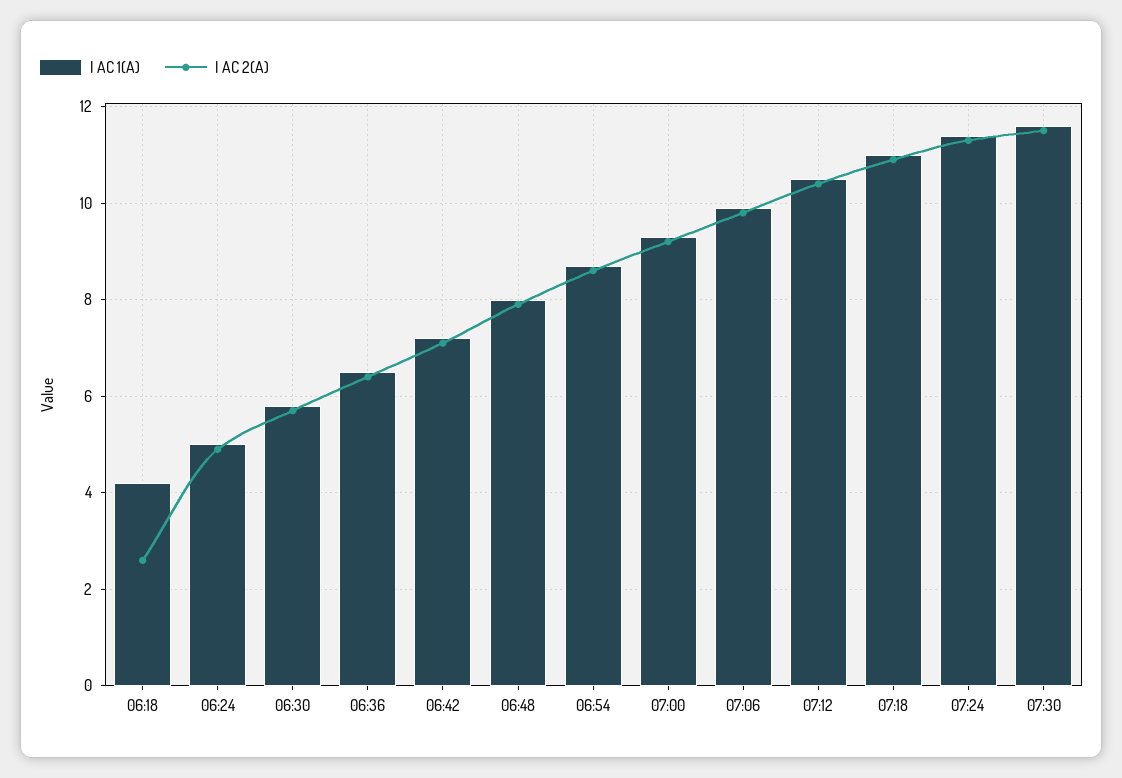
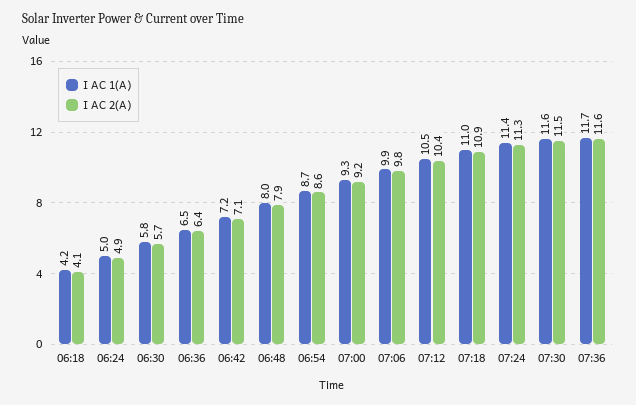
I AC 2(A), 06:18: 2.5 -> 4.1
I AC 1(A), 07:36: none -> 11.7
I AC 2(A), 07:36: none -> 11.6

